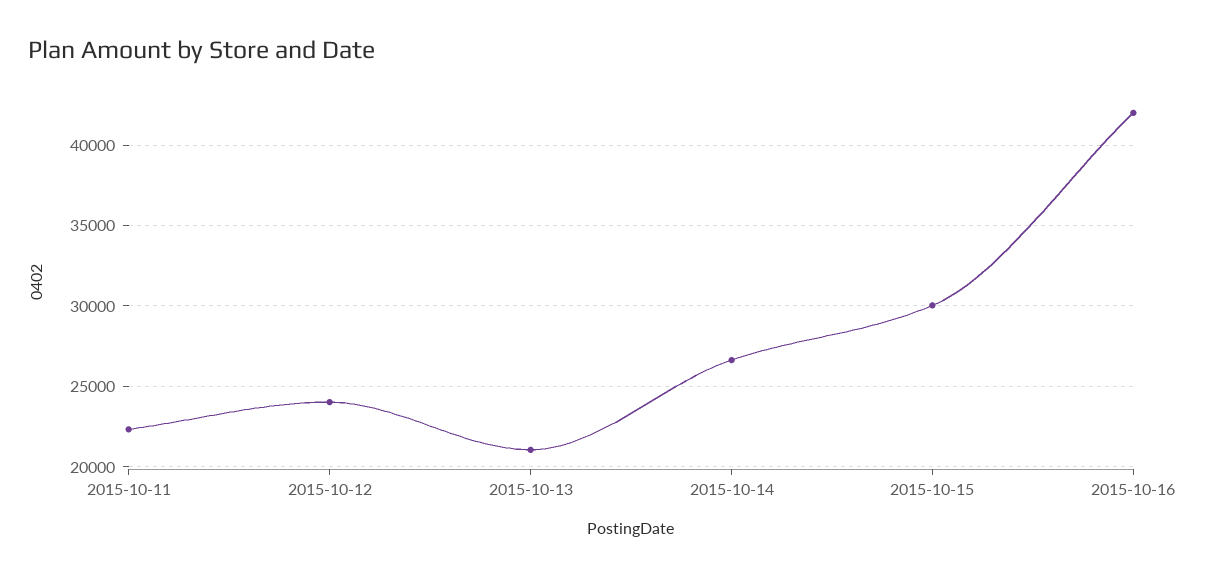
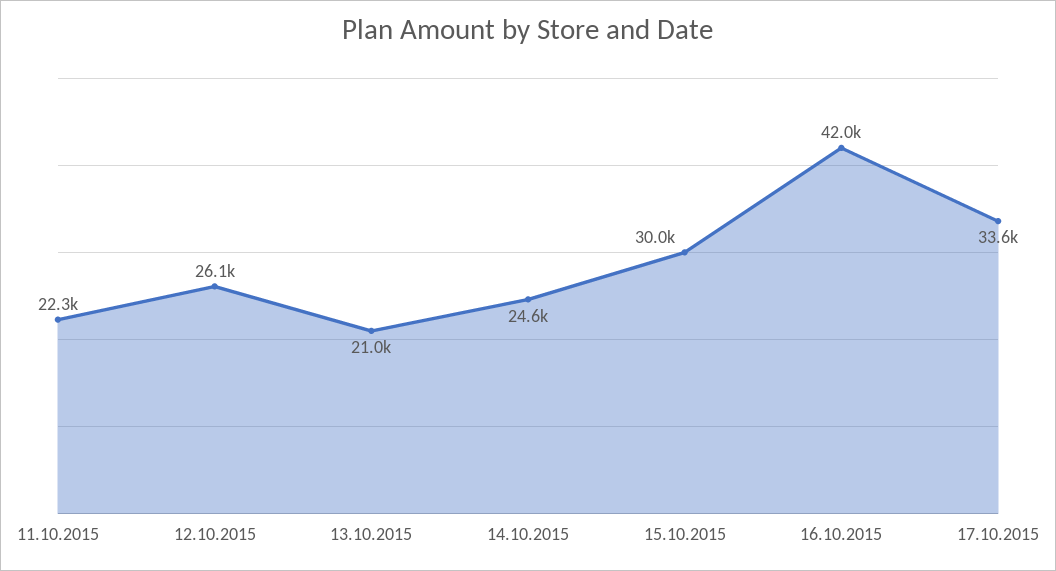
2015-10-12: 24000 -> 26100
2015-10-14: 26500 -> 24600
17.10.2015: none -> 33600

